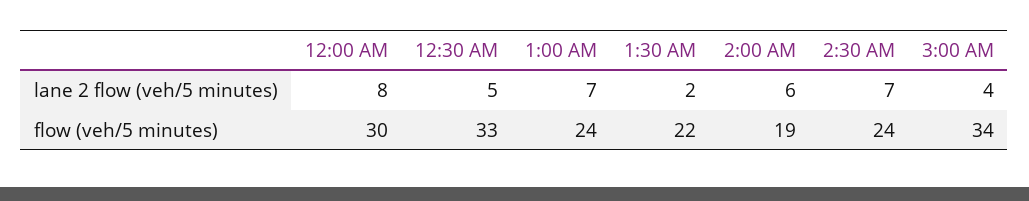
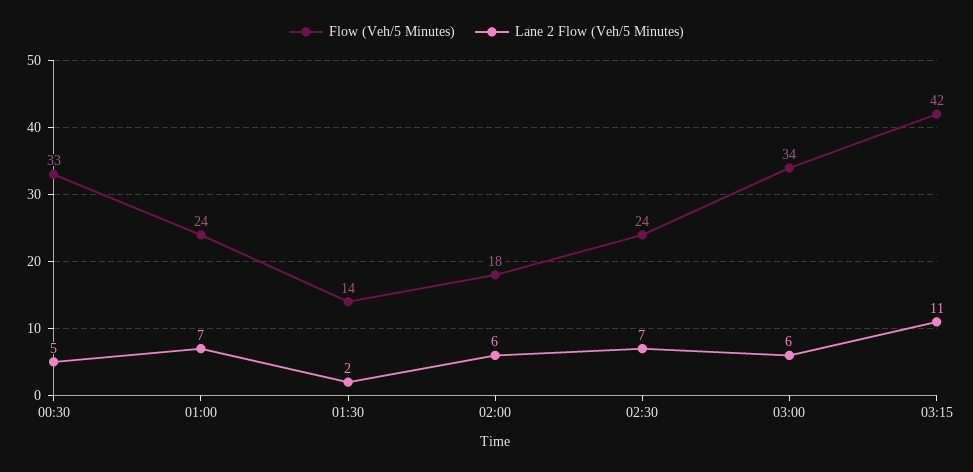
lane 2 flow (veh/5 minutes), 12:00 AM: 8 -> none
lane 2 flow (veh/5 minutes), 3:00 AM: 4 -> 6
flow (veh/5 minutes), 12:00 AM: 30 -> none
flow (veh/5 minutes), 1:30 AM: 22 -> 14
flow (veh/5 minutes), 2:00 AM: 19 -> 18
flow (veh/5 minutes), 03:15: none -> 42
lane 2 flow (veh/5 minutes), 03:15: none -> 11

